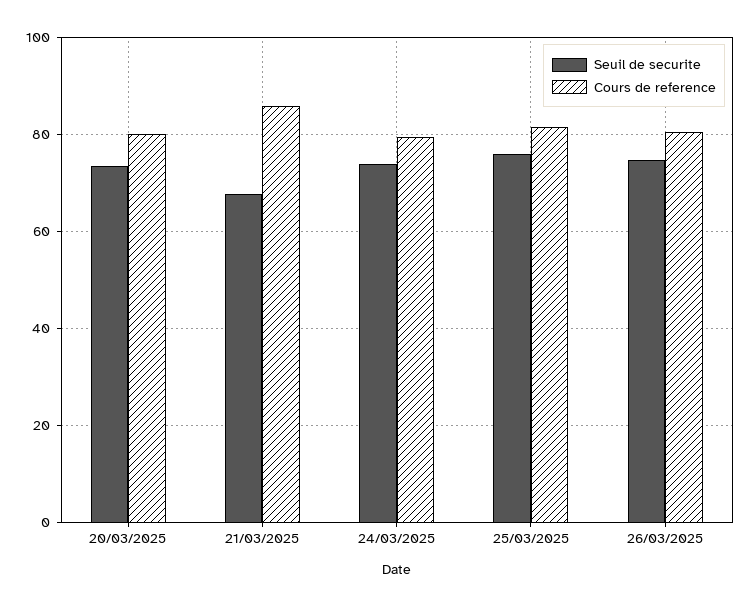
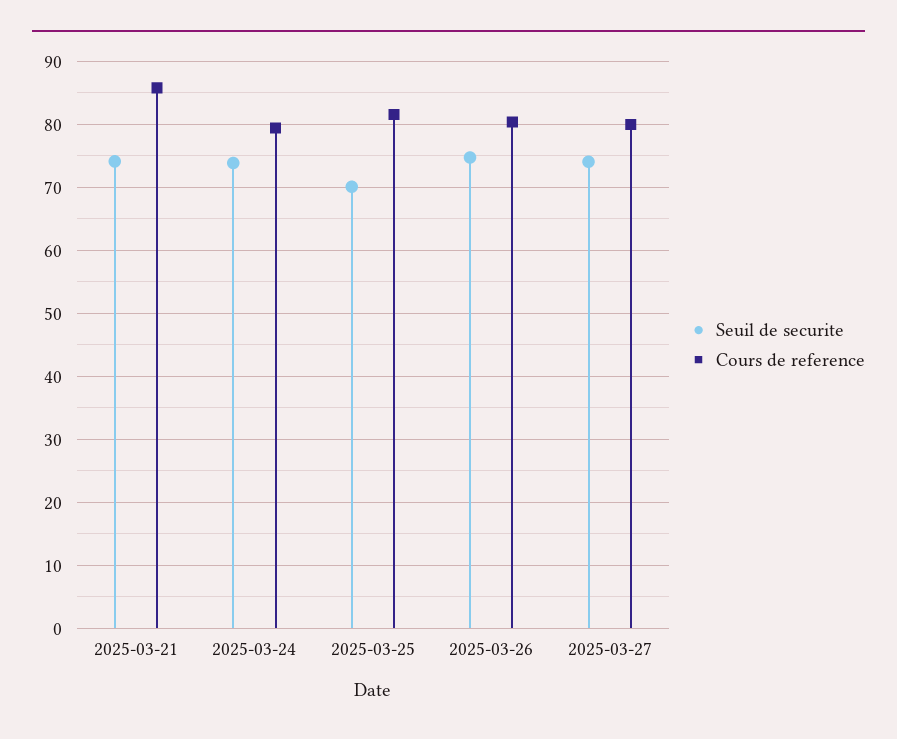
Seuil de securite, 20/03/2025: 74 -> none
Cours de reference, 20/03/2025: 80 -> none
Seuil de securite, 21/03/2025: 68 -> 74
Seuil de securite, 25/03/2025: 76 -> 70
Seuil de securite, 2025-03-27: none -> 74
Cours de reference, 2025-03-27: none -> 80

